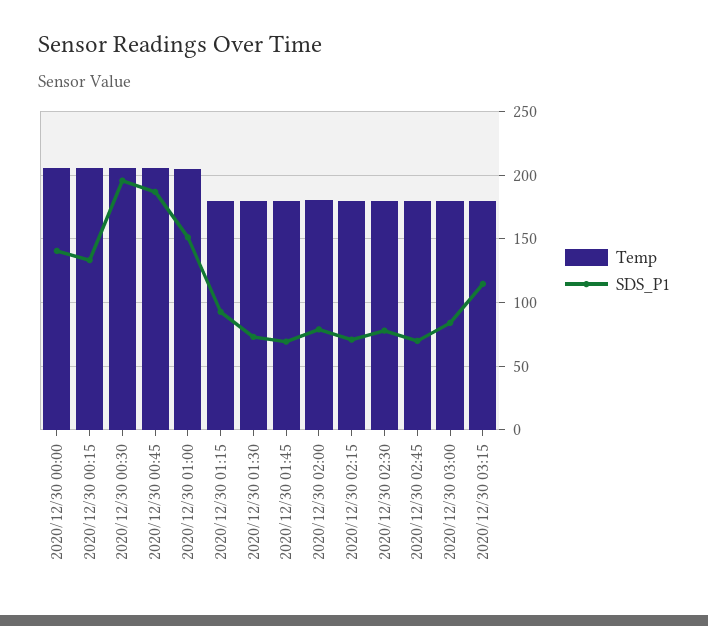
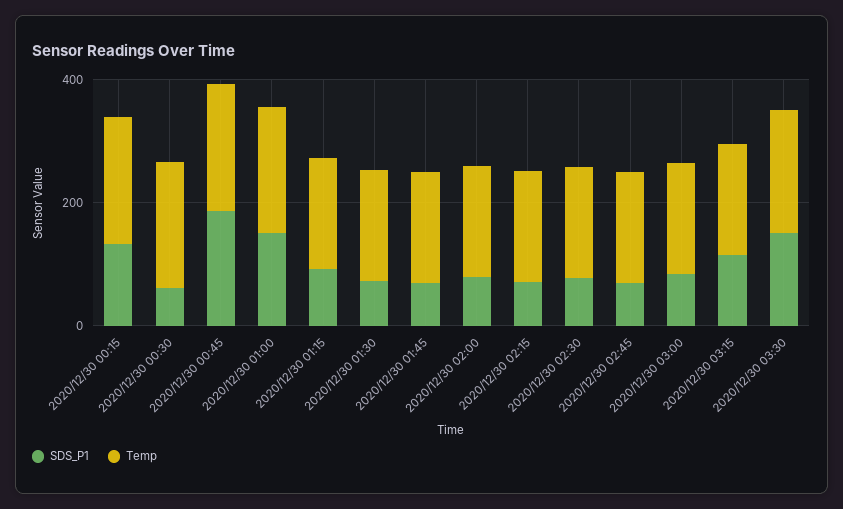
Temp, 2020/12/30 00:00: 205 -> none
SDS_P1, 2020/12/30 00:00: 140 -> none
SDS_P1, 2020/12/30 00:30: 195 -> 50
SDS_P1, 2020/12/30 03:30: none -> 150
Temp, 2020/12/30 03:30: none -> 200

